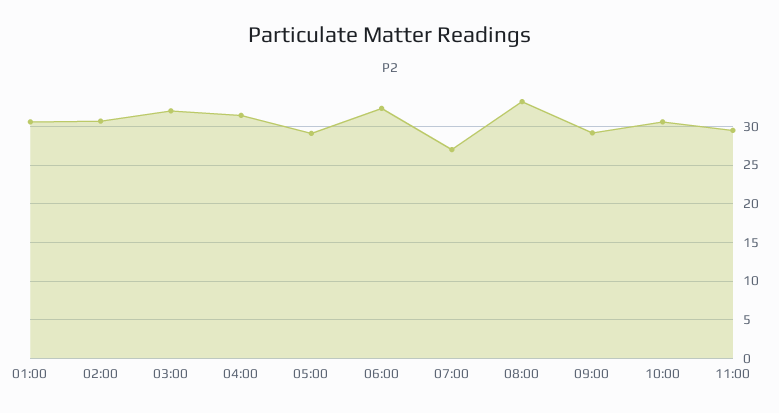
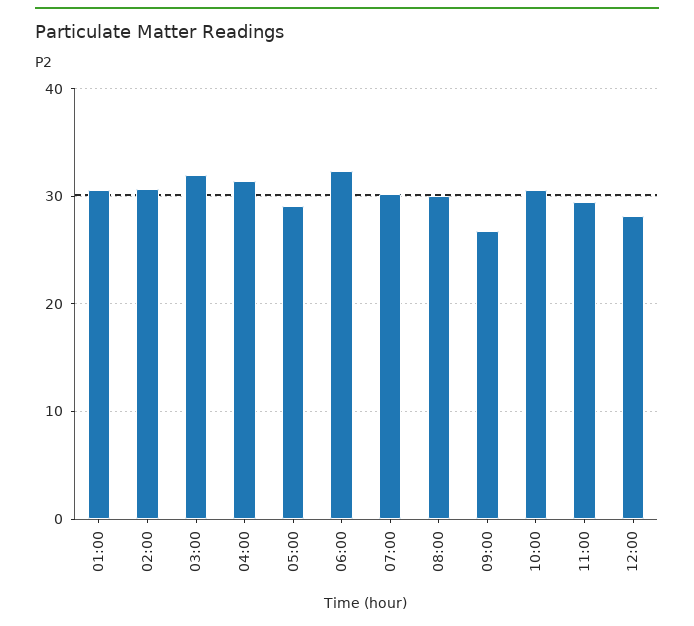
07:00: 27 -> 30
08:00: 33 -> 30
09:00: 29 -> 27
12:00: none -> 28

